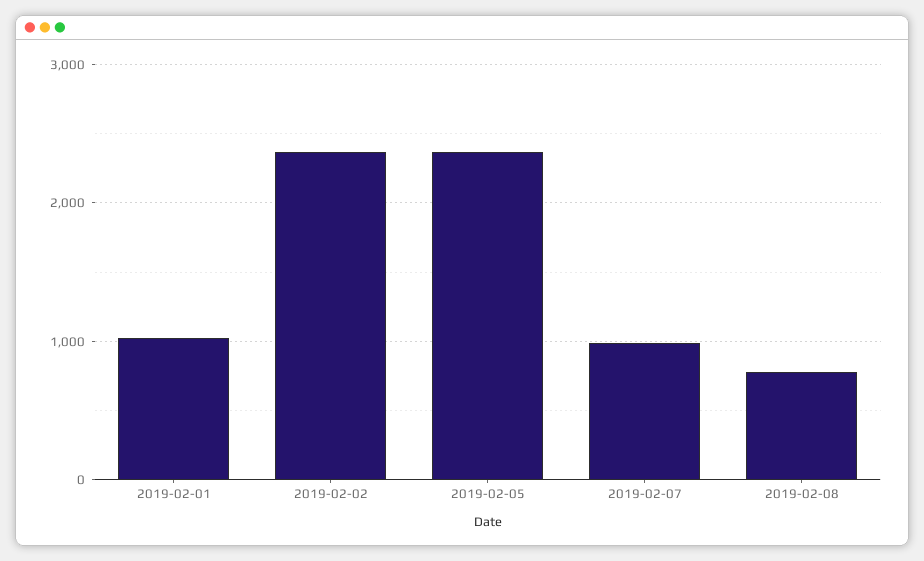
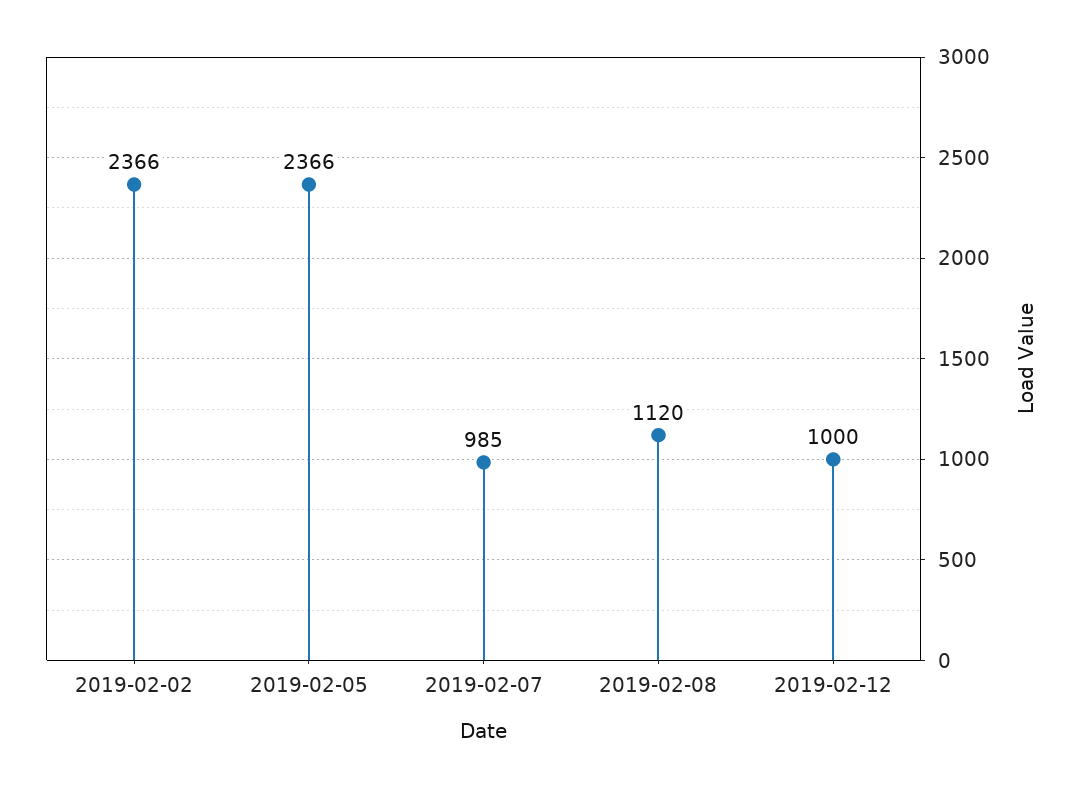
2019-02-01: 1000 -> none
2019-02-08: 800 -> 1120
2019-02-12: none -> 1000

